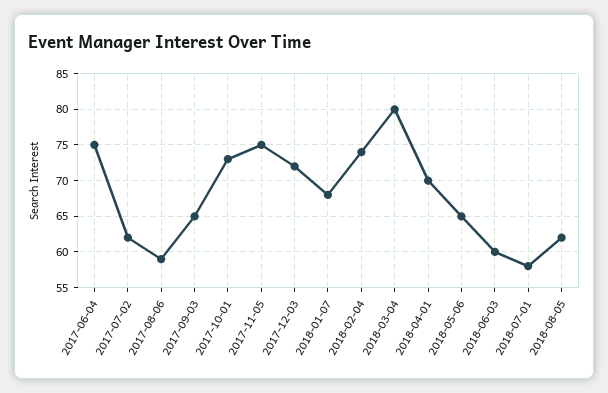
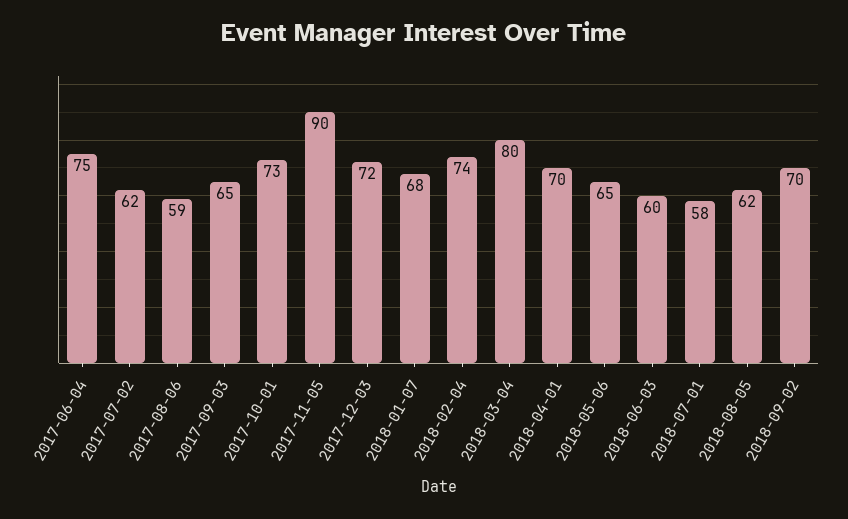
2017-11-05: 75 -> 90
2018-09-02: none -> 70

